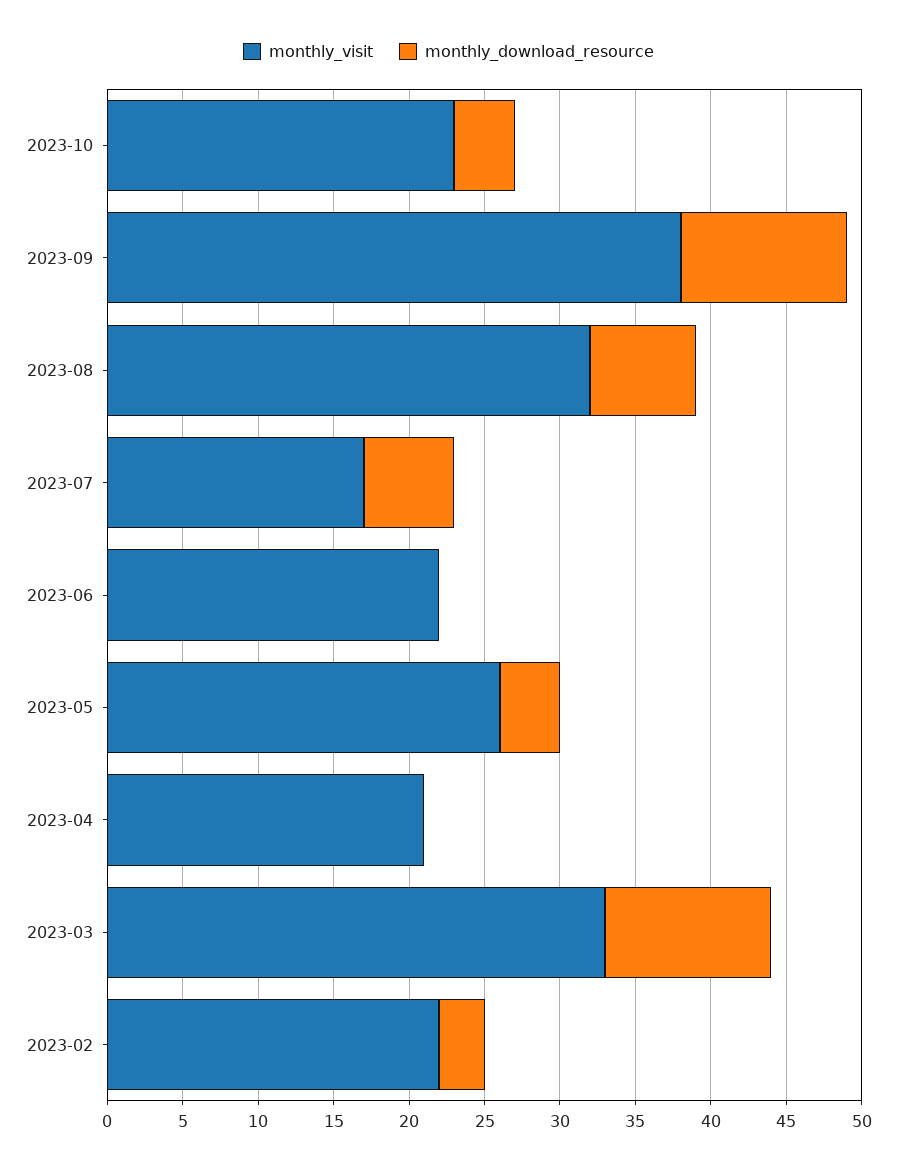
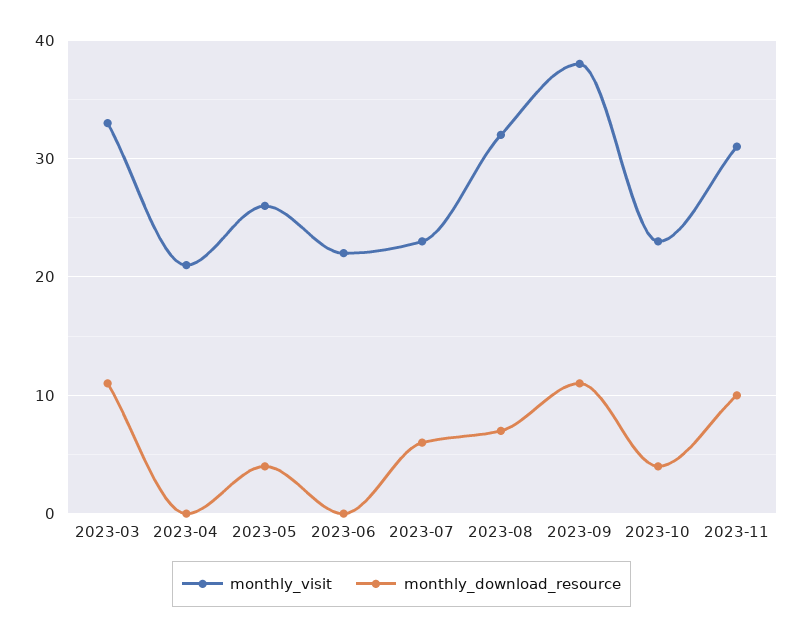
monthly_visit, 2023-07: 17 -> 23
monthly_visit, 2023-02: 22 -> none
monthly_download_resource, 2023-02: 3 -> none
monthly_visit, 2023-11: none -> 31
monthly_download_resource, 2023-11: none -> 10

